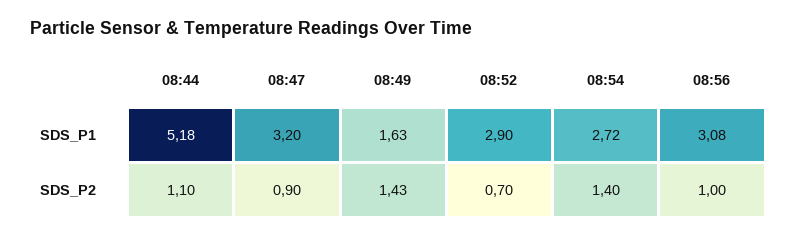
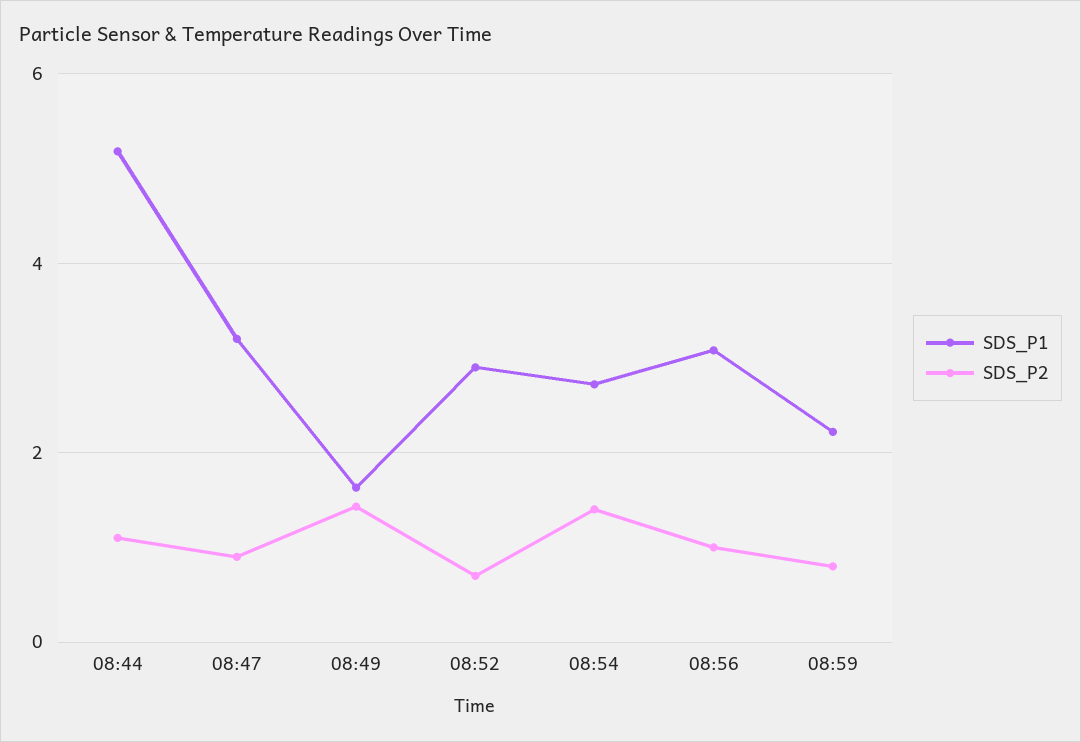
SDS_P1, 08:59: none -> 2.2
SDS_P2, 08:59: none -> 0.8

